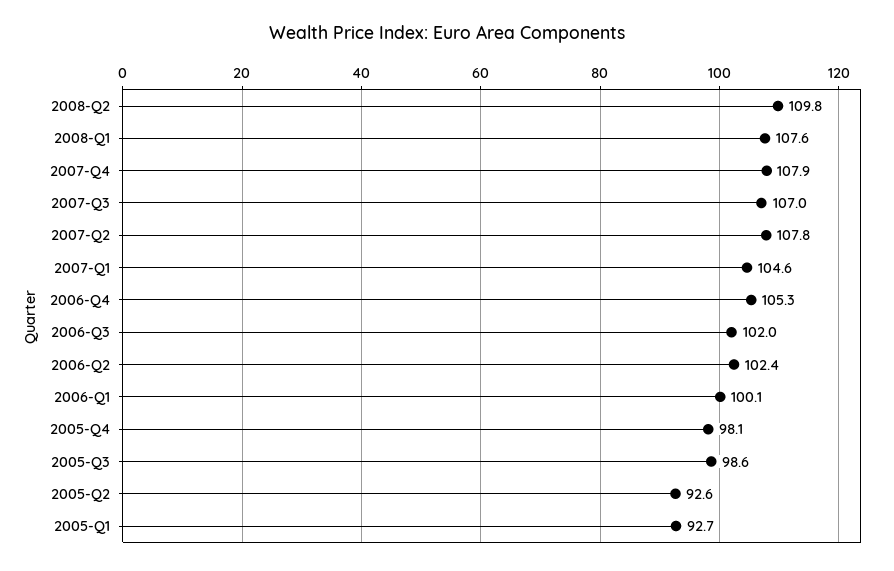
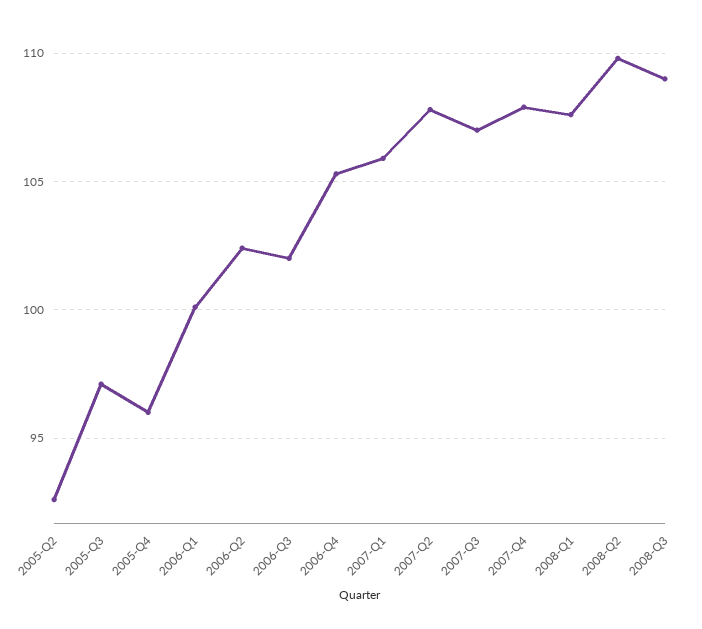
2007-Q1: 104.6 -> 106
2005-Q4: 98.1 -> 96
2005-Q3: 98.6 -> 97
2005-Q1: 92.7 -> none
2008-Q3: none -> 109

